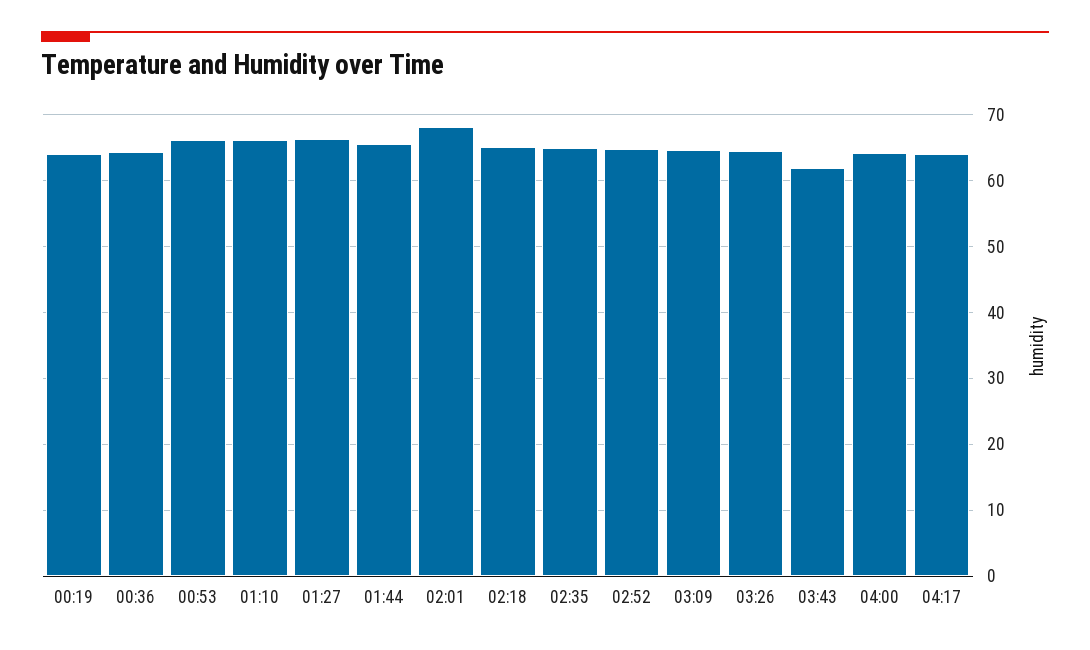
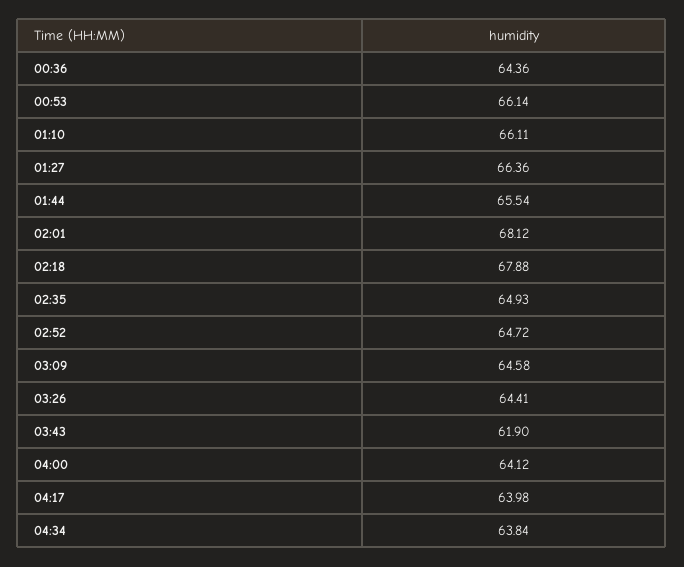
00:19: 64 -> none
02:18: 65 -> 67.88
04:34: none -> 63.84

